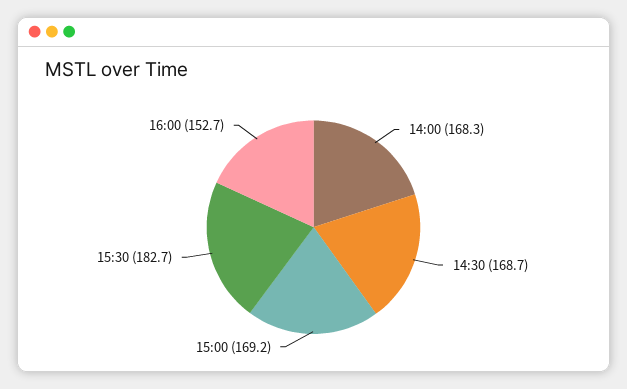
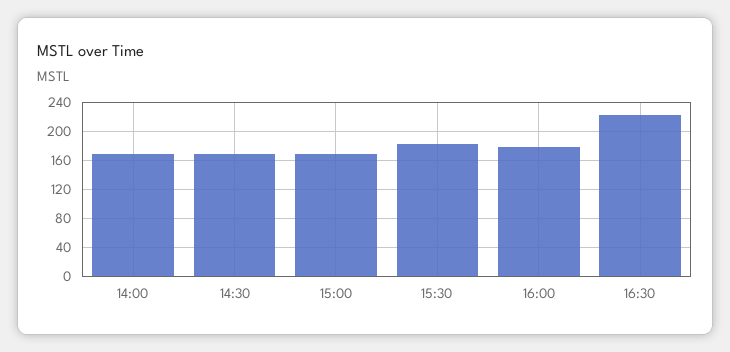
16:00: 152.7 -> 180
16:30: none -> 220

